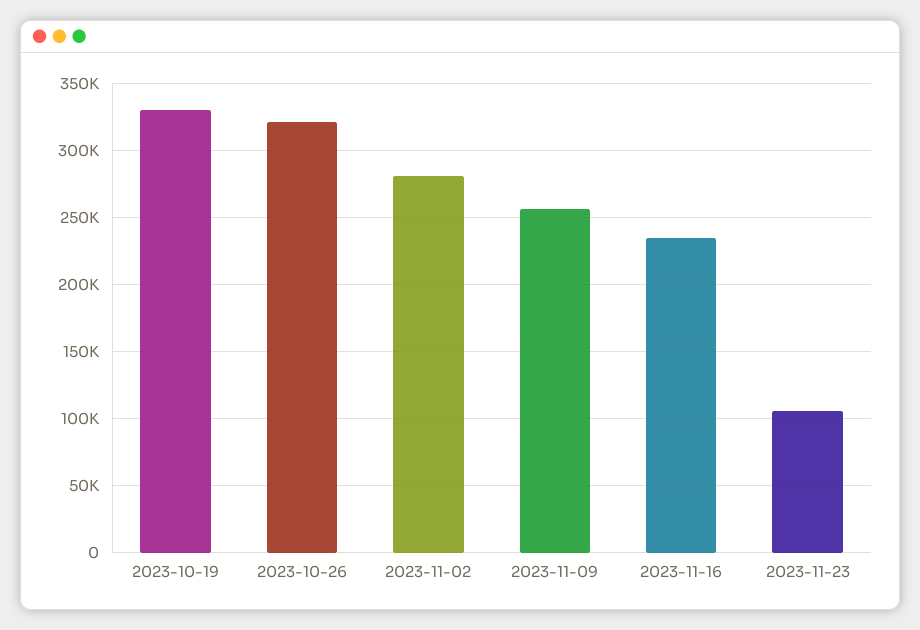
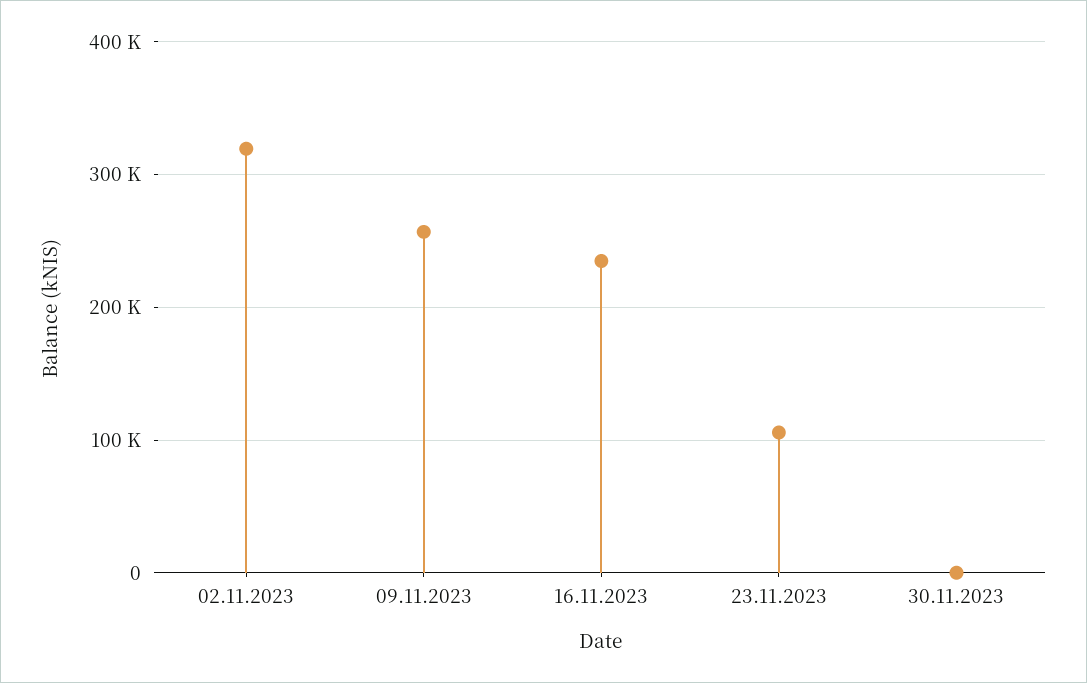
2023-10-19: 330000 -> none
2023-10-26: 320000 -> none
2023-11-02: 280000 -> 320000
30.11.2023: none -> 0

